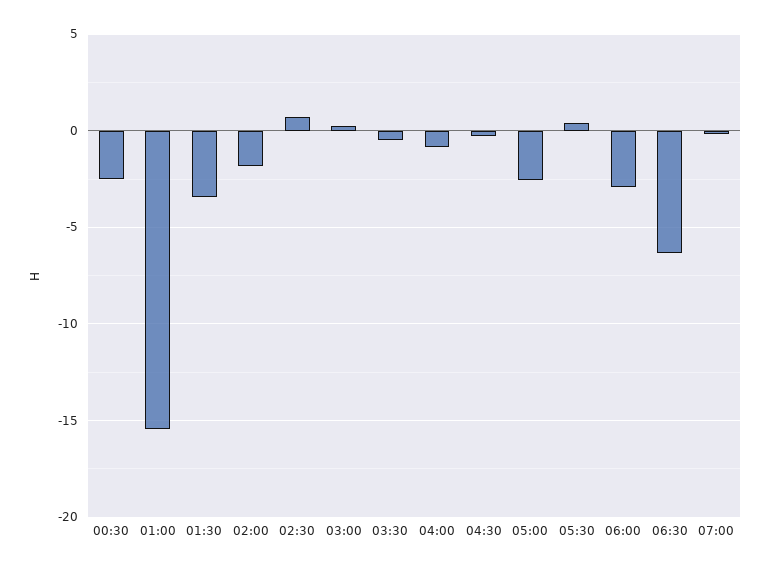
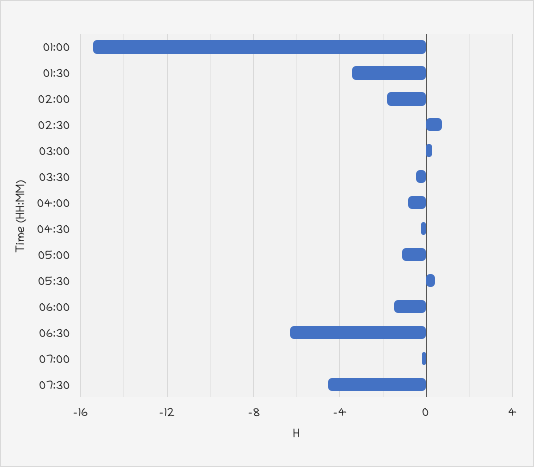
00:30: -2.5 -> none
05:00: -2.5 -> -1
06:00: -3 -> -1.5
07:30: none -> -4.5

